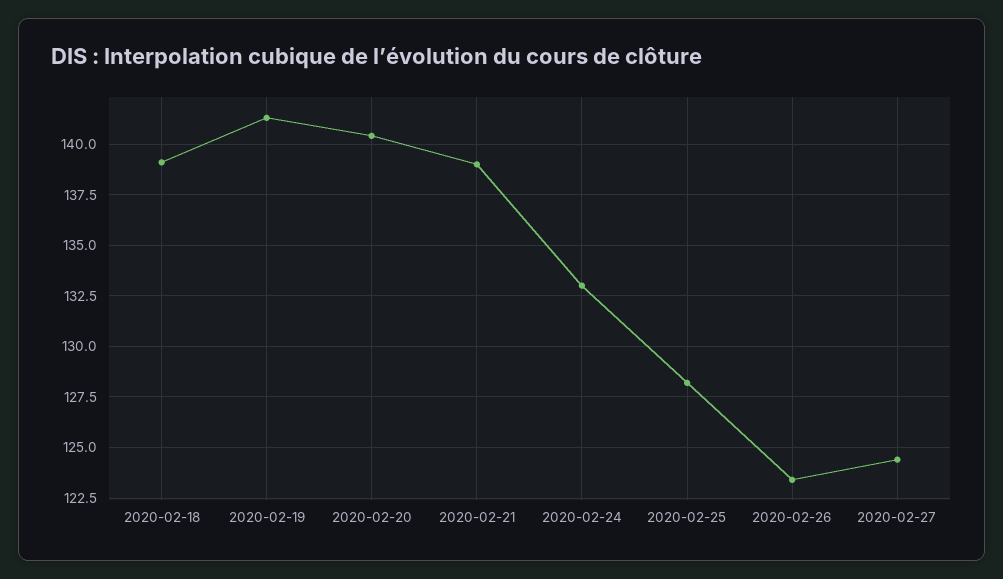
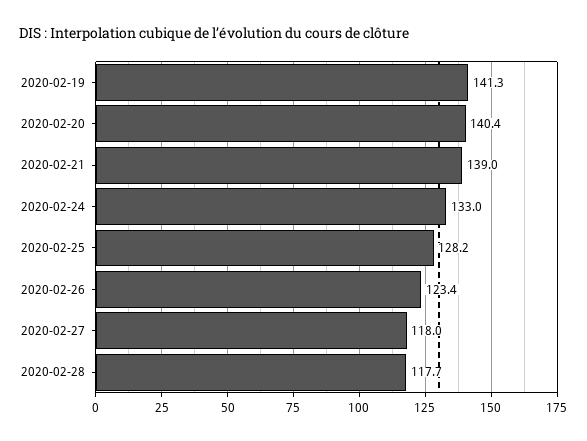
2020-02-18: 139 -> none
2020-02-27: 124.5 -> 118
2020-02-28: none -> 117.7

